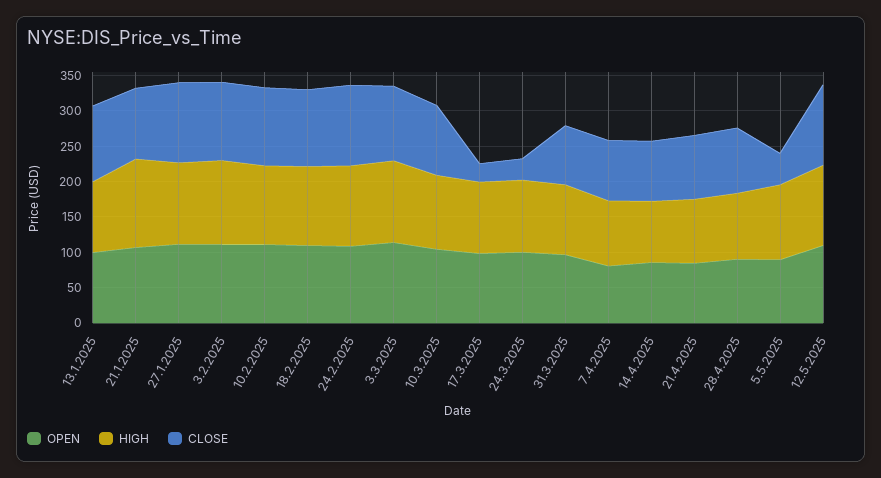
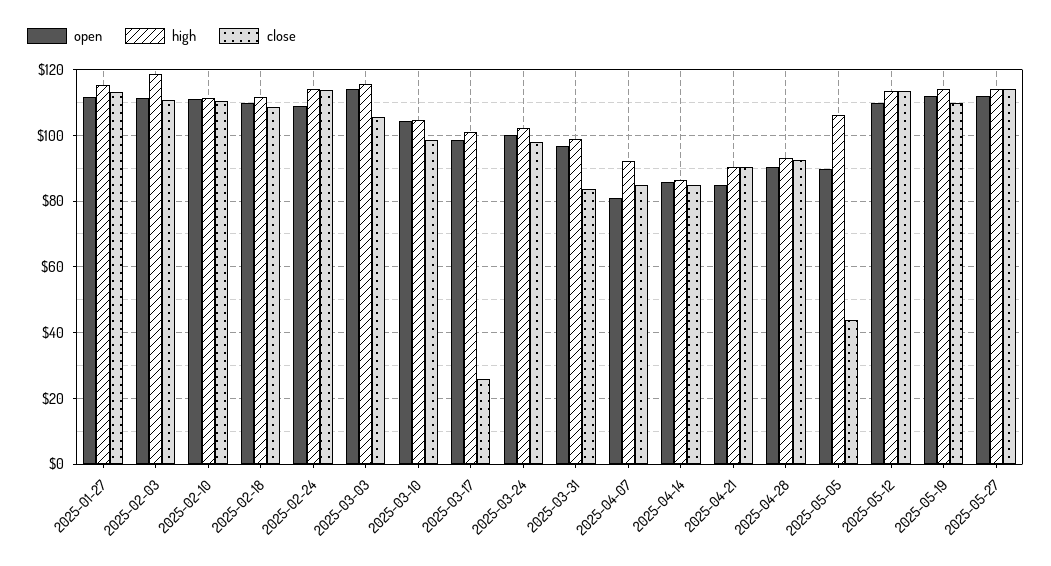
OPEN, 13.1.2025: 100 -> none
HIGH, 13.1.2025: 100 -> none
CLOSE, 13.1.2025: 100 -> none
OPEN, 21.1.2025: 100 -> none
HIGH, 21.1.2025: 125 -> none
CLOSE, 21.1.2025: 100 -> none
CLOSE, 24.3.2025: 25 -> 98
OPEN, 2025-05-19: none -> 112
HIGH, 2025-05-19: none -> 114
CLOSE, 2025-05-19: none -> 110
OPEN, 2025-05-27: none -> 112
HIGH, 2025-05-27: none -> 114
CLOSE, 2025-05-27: none -> 114

